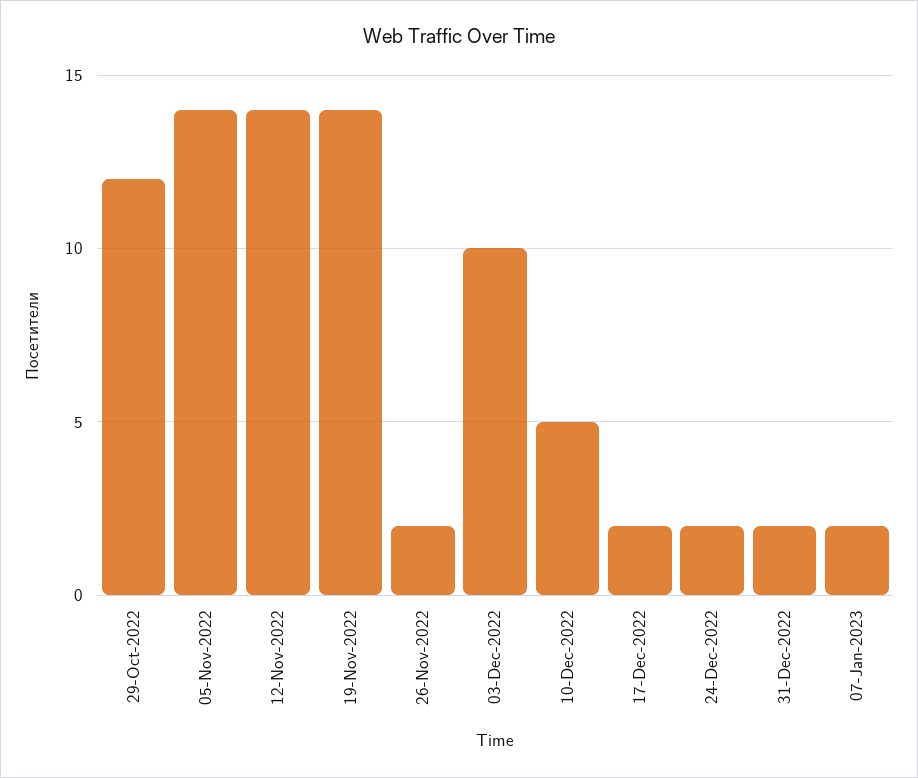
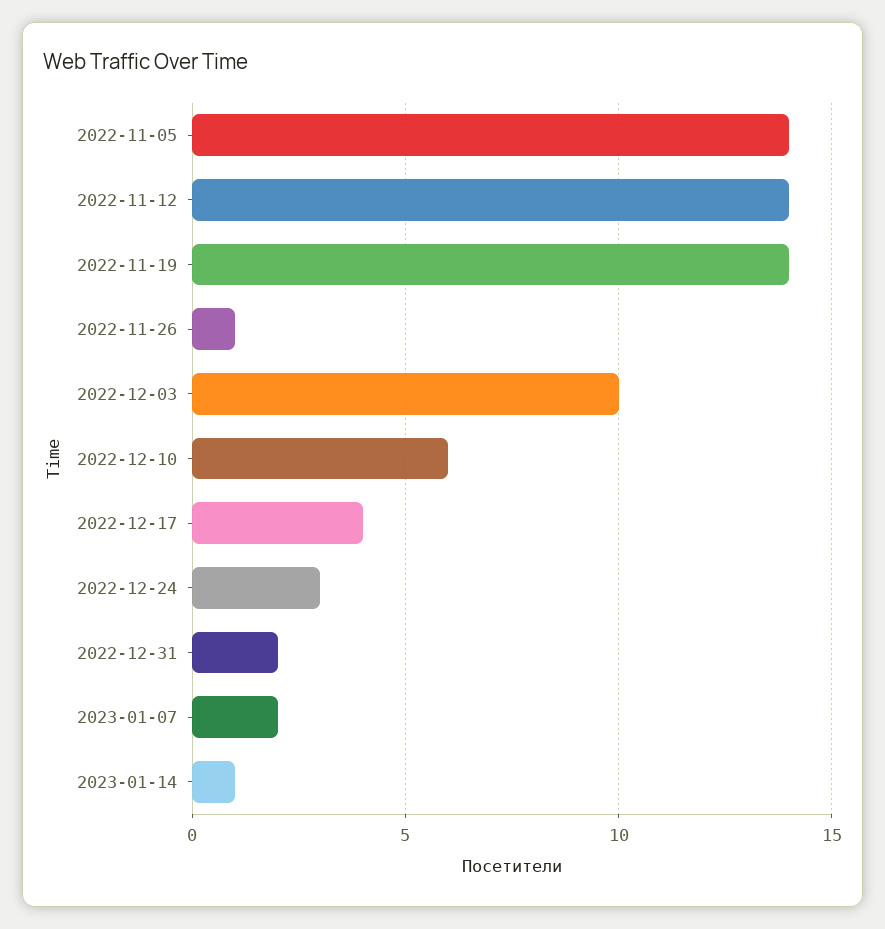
29-Oct-2022: 12 -> none
26-Nov-2022: 2 -> 1
10-Dec-2022: 5 -> 6
17-Dec-2022: 2 -> 4
24-Dec-2022: 2 -> 3
2023-01-14: none -> 1

